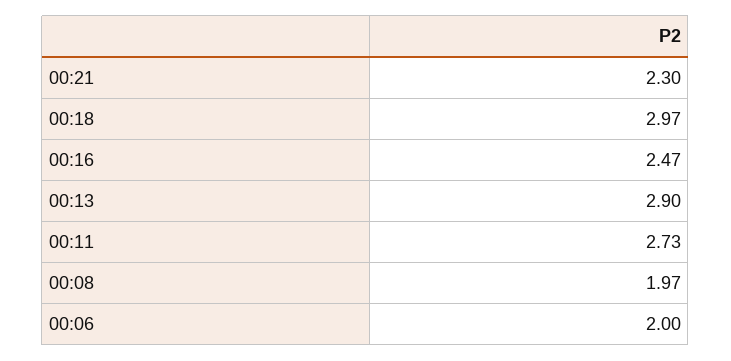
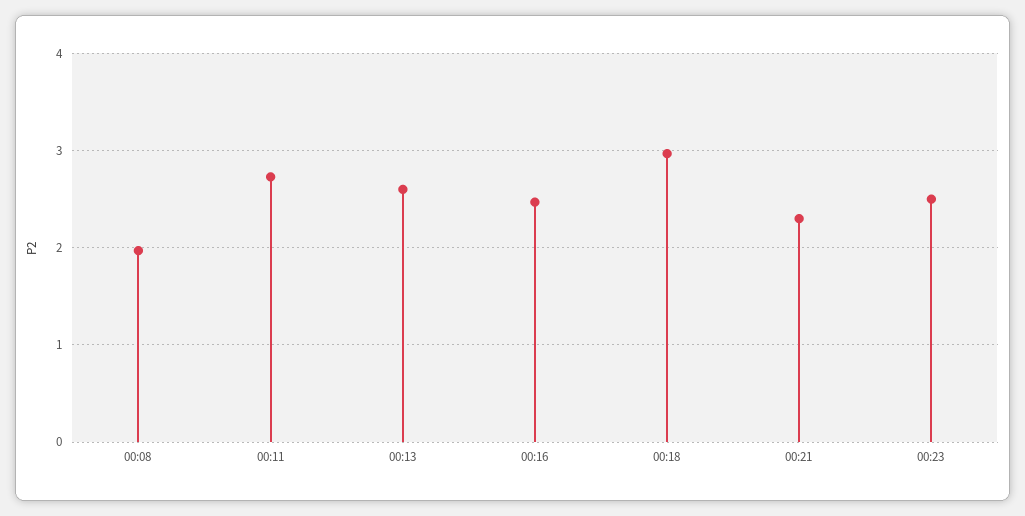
00:13: 2.9 -> 2.6
00:06: 2 -> none
00:23: none -> 2.5

